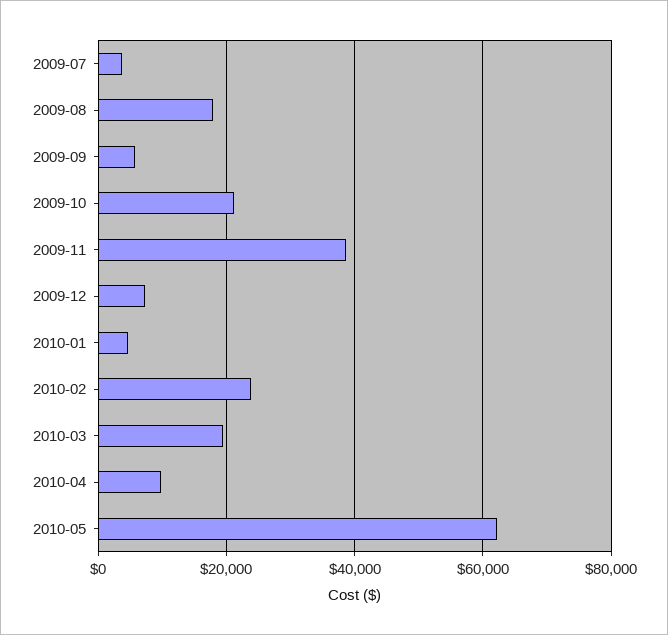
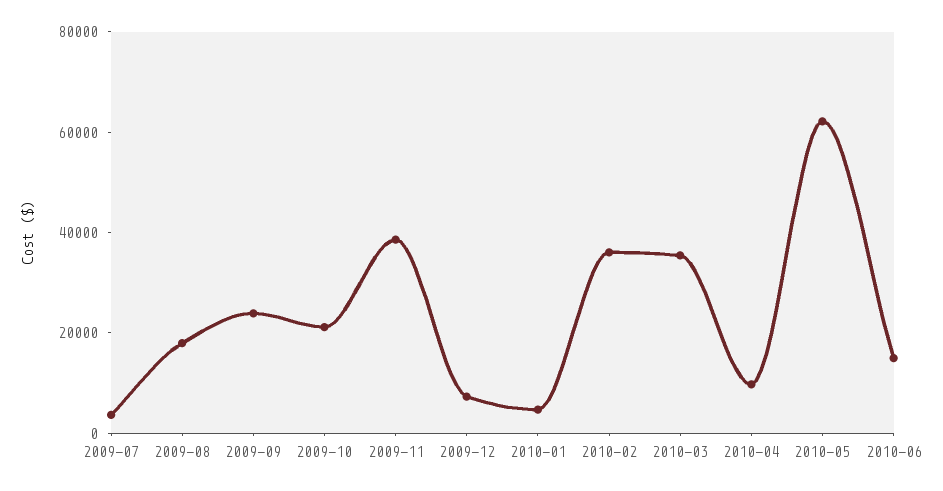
2009-09: 6000 -> 25000
2010-02: 24000 -> 35000
2010-03: 20000 -> 35000
2010-06: none -> 15000

